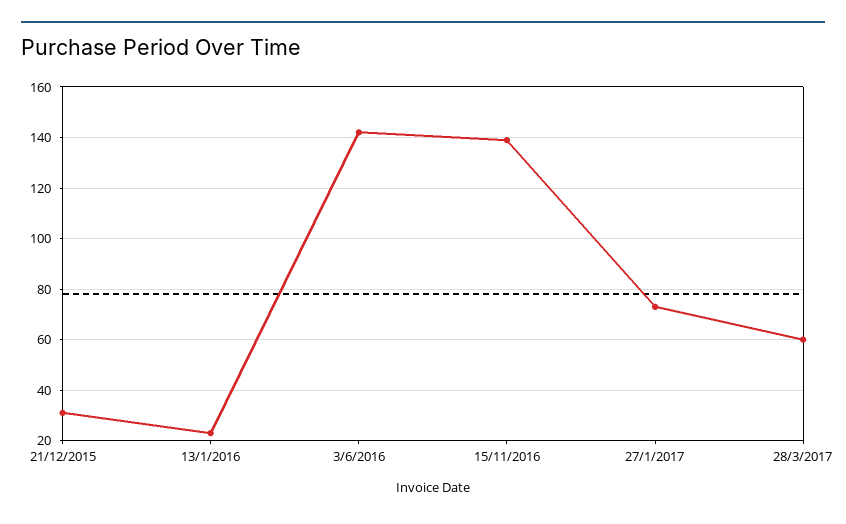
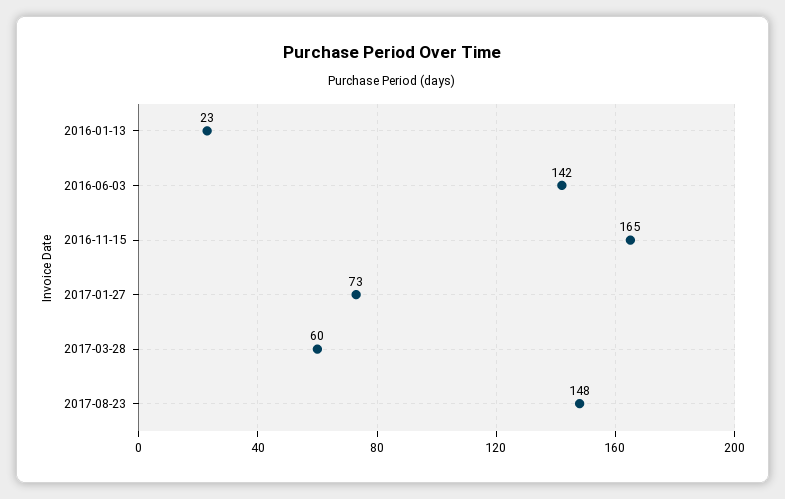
21/12/2015: 30 -> none
15/11/2016: 140 -> 165
2017-08-23: none -> 148

